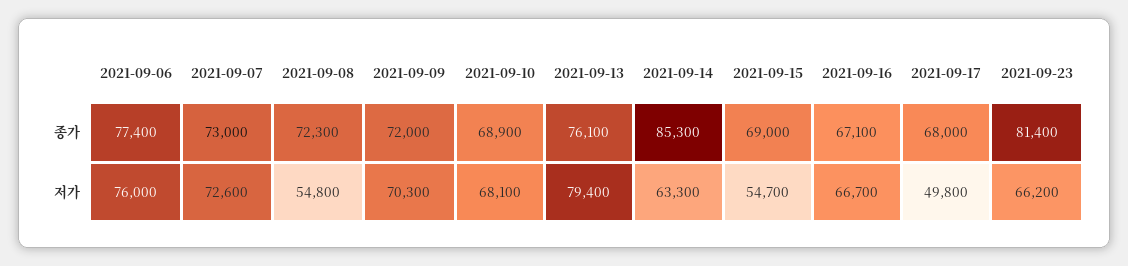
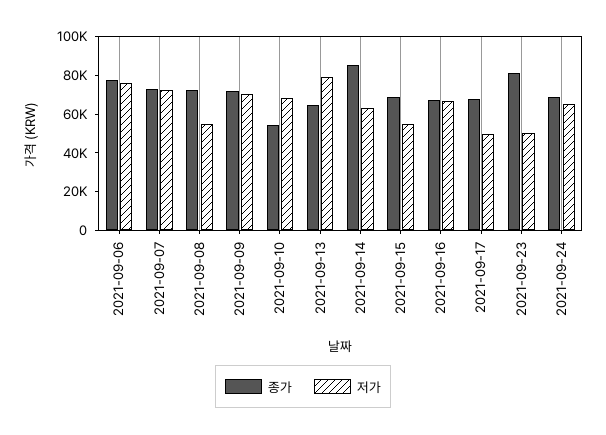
종가, 2021-09-10: 68900 -> 55000
종가, 2021-09-13: 76100 -> 65000
저가, 2021-09-23: 66200 -> 50000
종가, 2021-09-24: none -> 70000
저가, 2021-09-24: none -> 65000

